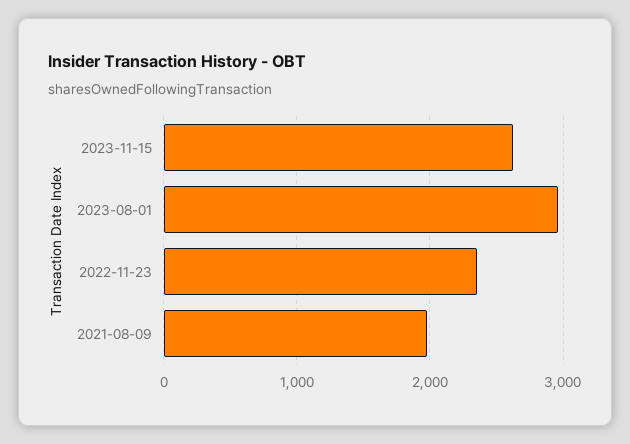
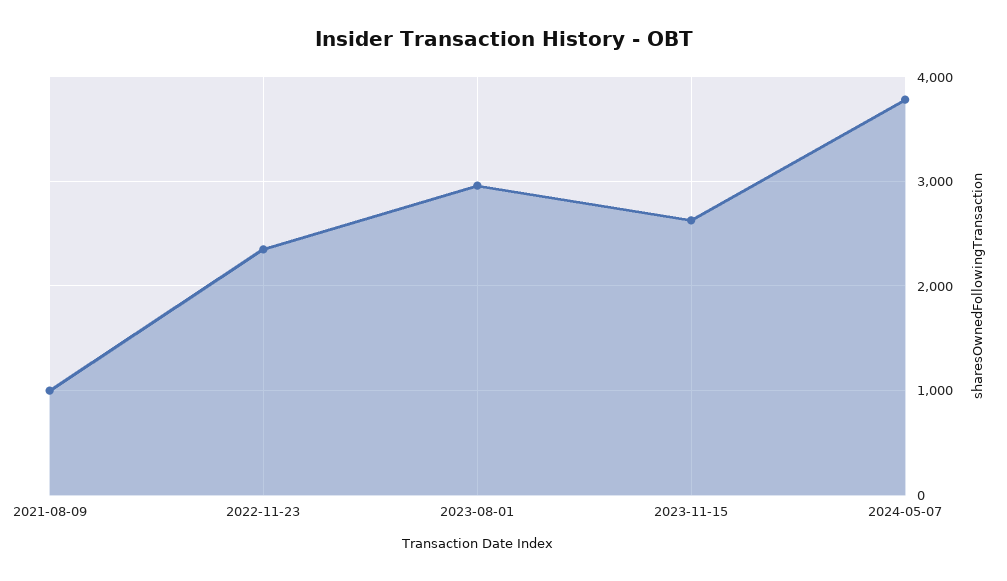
2021-08-09: 2000 -> 1000
2024-05-07: none -> 3800

